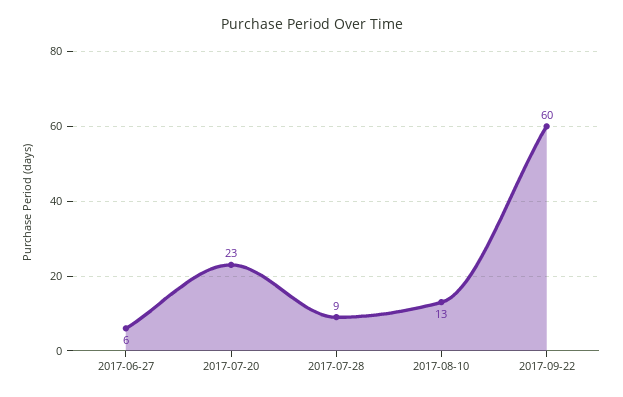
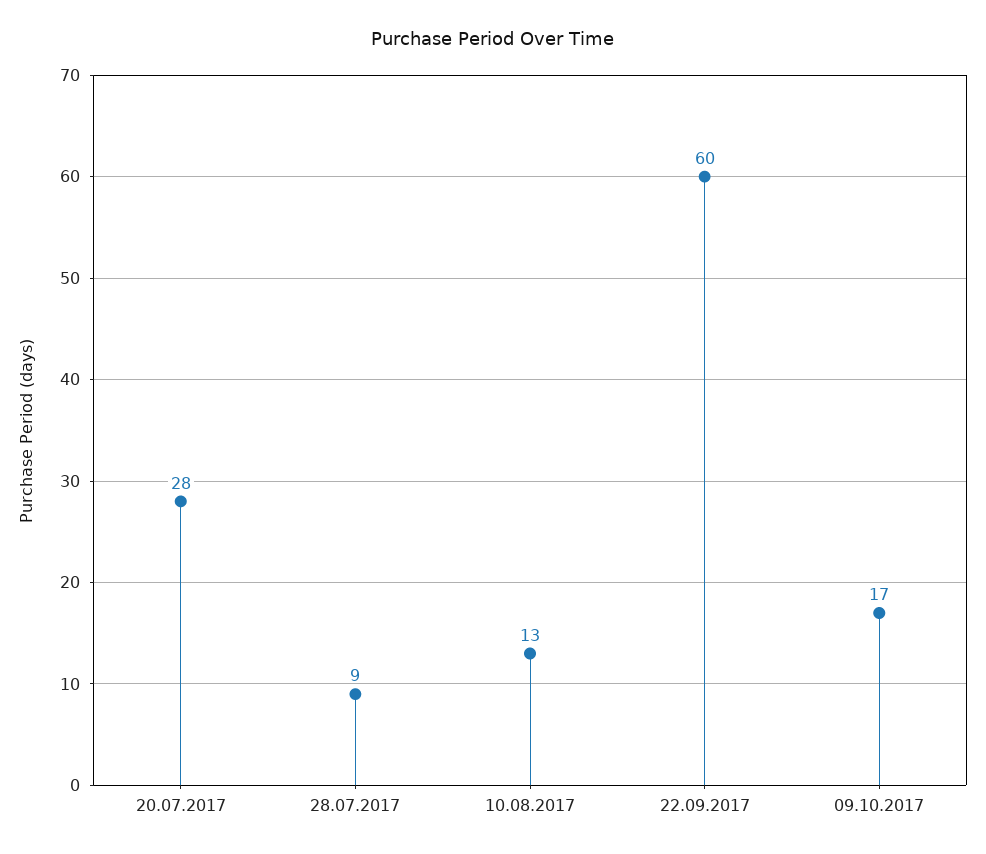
2017-06-27: 6 -> none
2017-07-20: 23 -> 28
09.10.2017: none -> 17

